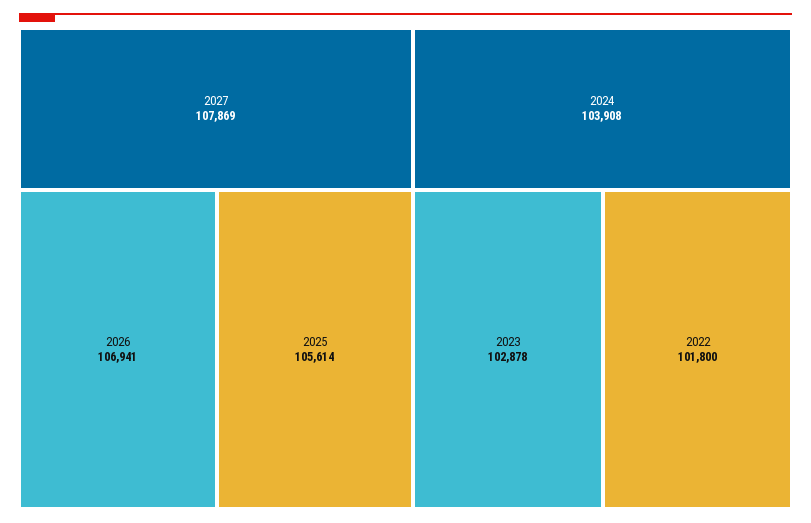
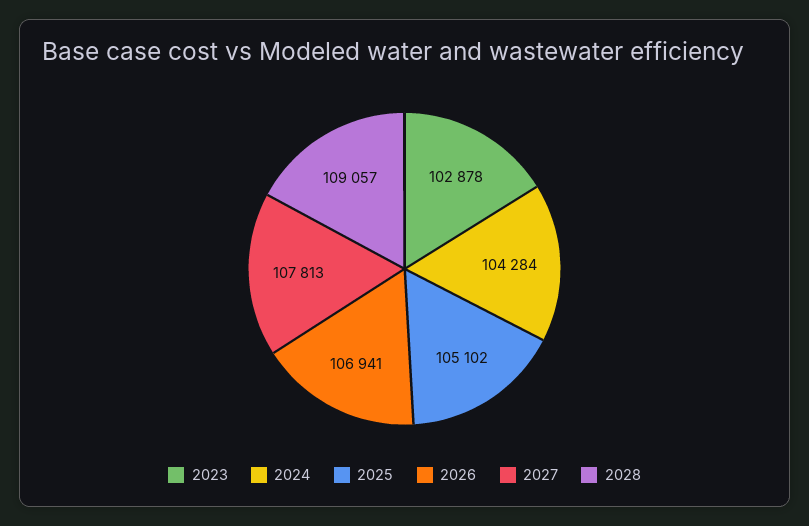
2027: 107869 -> 107813
2025: 105614 -> 105102
2024: 103908 -> 104284
2022: 101800 -> none
2028: none -> 109057

